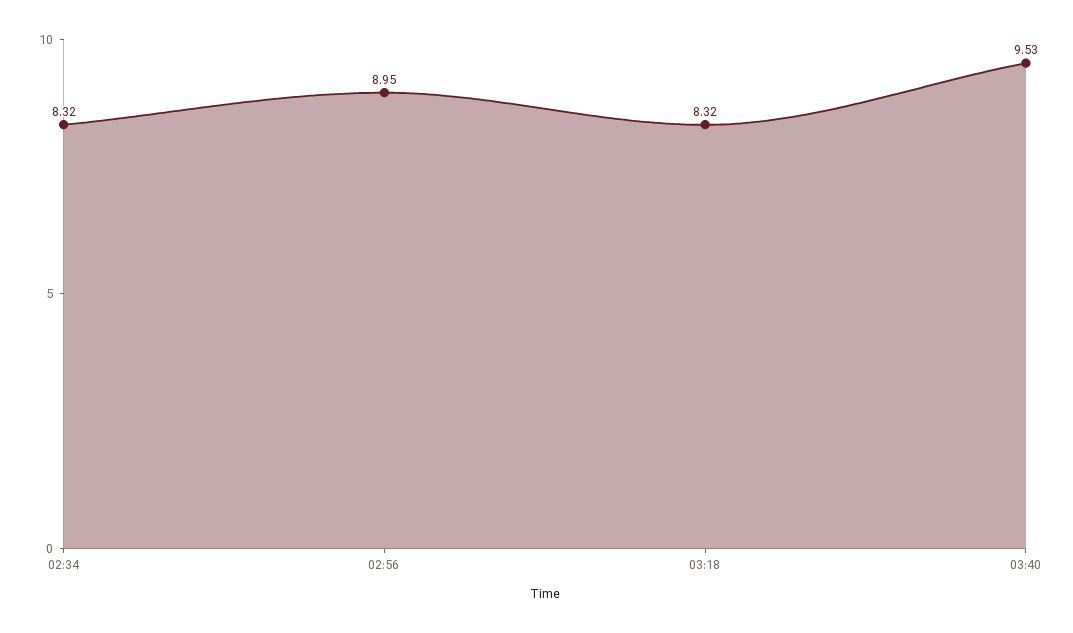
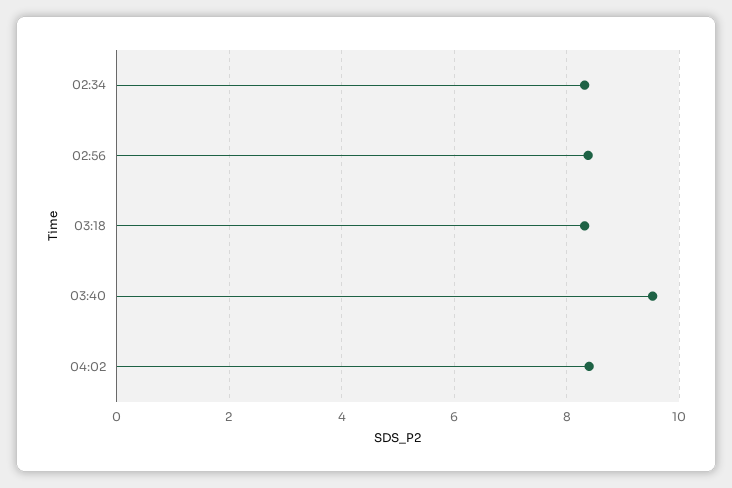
02:56: 8.95 -> 8.4
04:02: none -> 8.4

